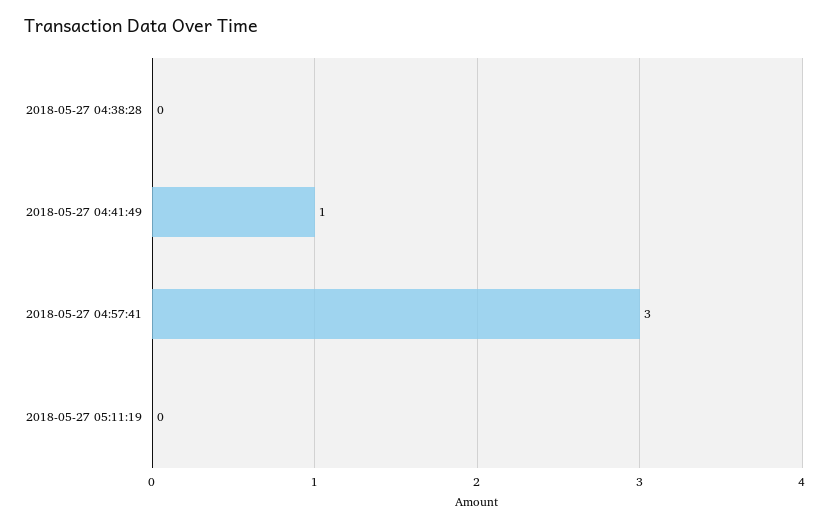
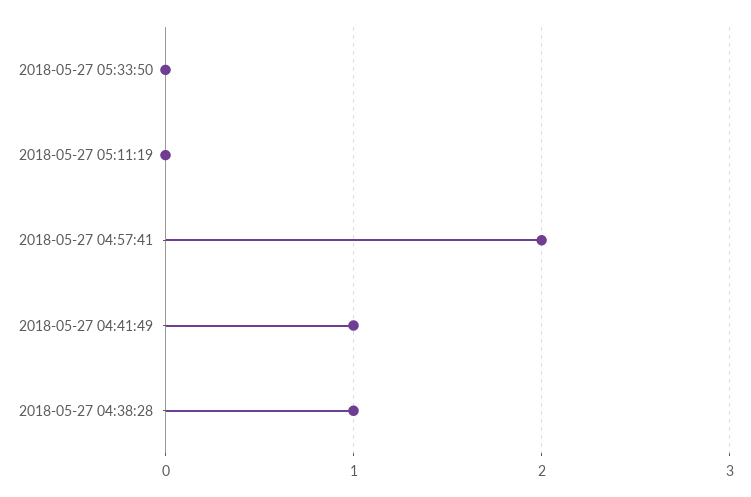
2018-05-27 04:38:28: 0 -> 1
2018-05-27 04:57:41: 3 -> 2
2018-05-27 05:33:50: none -> 0

